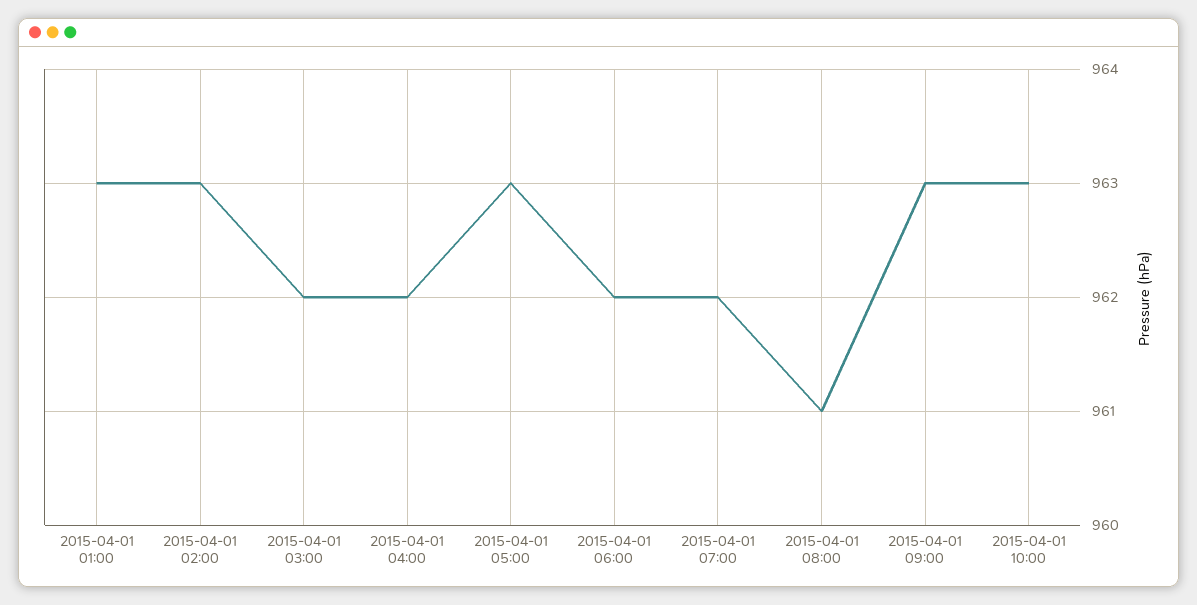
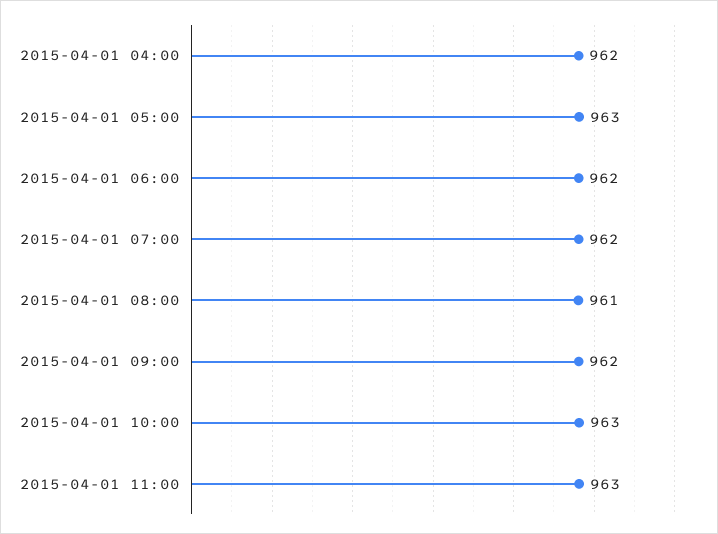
2015-04-01 01:00: 963 -> none
2015-04-01 02:00: 963 -> none
2015-04-01 03:00: 962 -> none
2015-04-01 09:00: 963 -> 962
2015-04-01 11:00: none -> 963

